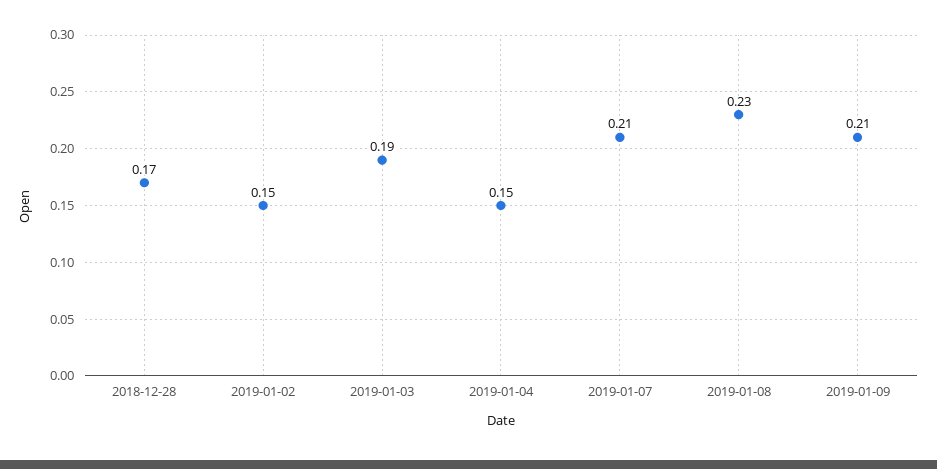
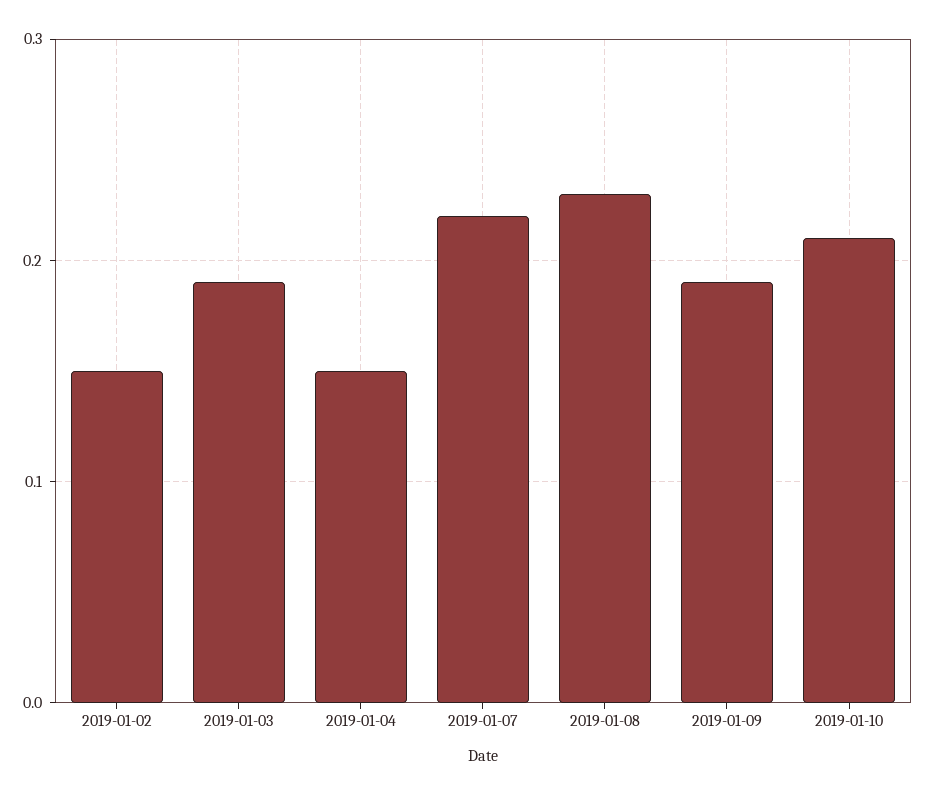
2018-12-28: 0.17 -> none
2019-01-07: 0.21 -> 0.22
2019-01-09: 0.21 -> 0.19
2019-01-10: none -> 0.21

